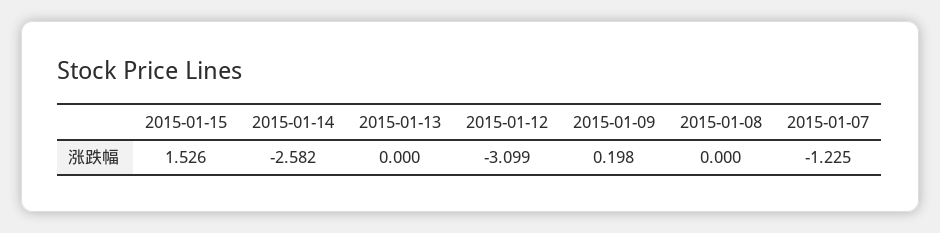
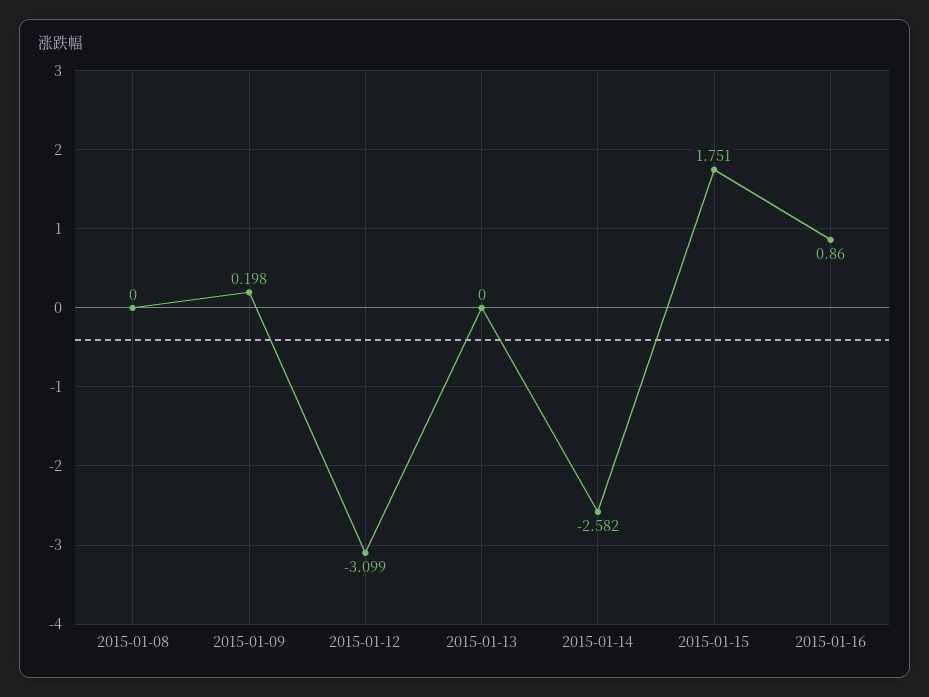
2015-01-15: 1.526 -> 1.751
2015-01-07: -1.225 -> none
2015-01-16: none -> 0.86

